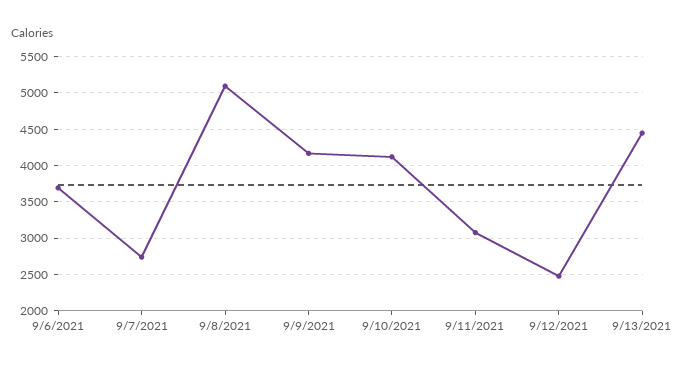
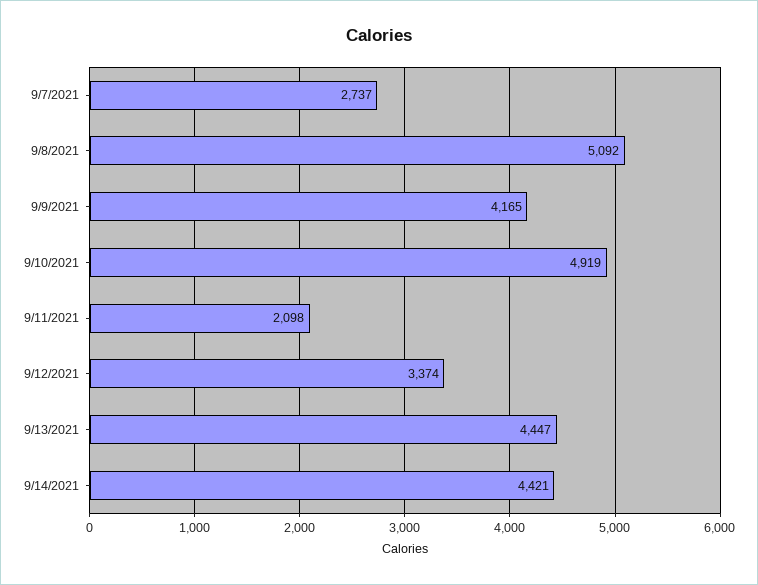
9/6/2021: 3700 -> none
9/10/2021: 4100 -> 4919
9/11/2021: 3100 -> 2098
9/12/2021: 2500 -> 3374
9/14/2021: none -> 4421

